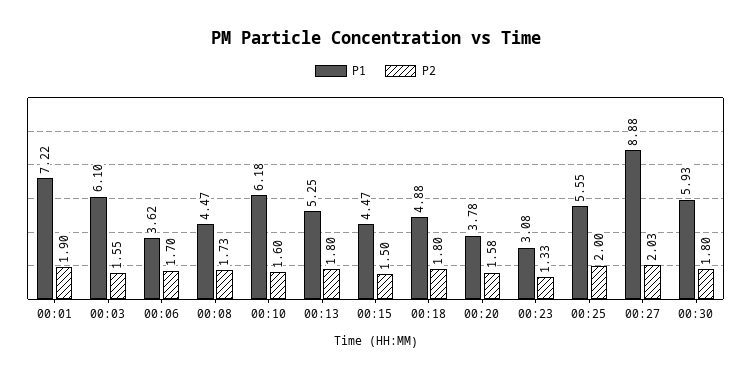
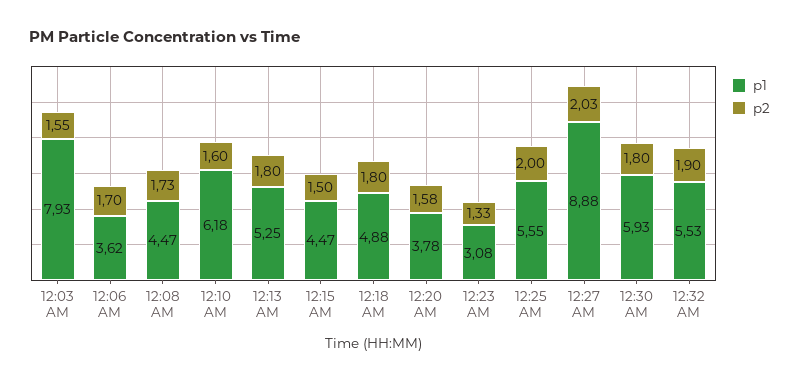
P1, 00:01: 7.22 -> none
P2, 00:01: 1.9 -> none
P1, 00:03: 6.1 -> 7.93
P1, 12:32 AM: none -> 5.53
P2, 12:32 AM: none -> 1.9

